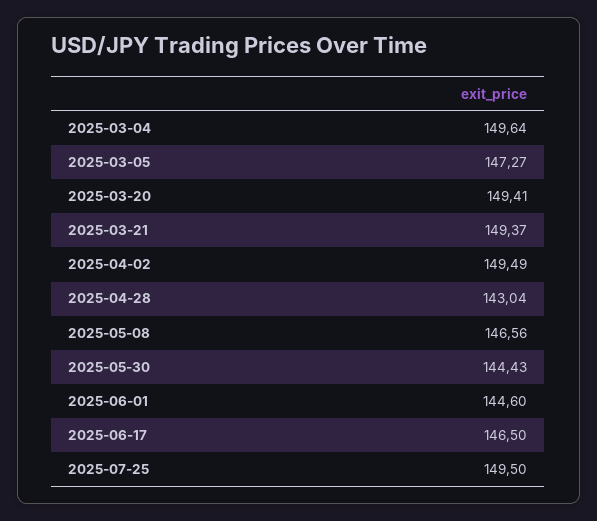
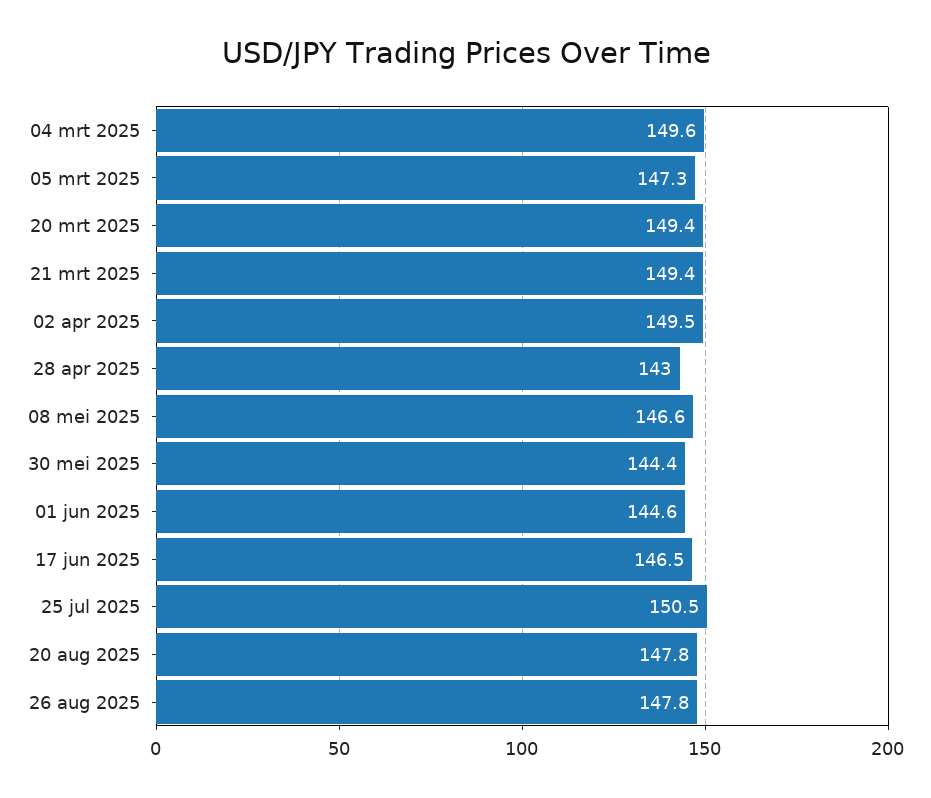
2025-07-25: 149.5 -> 150.5
20 aug 2025: none -> 147.8
26 aug 2025: none -> 147.8

